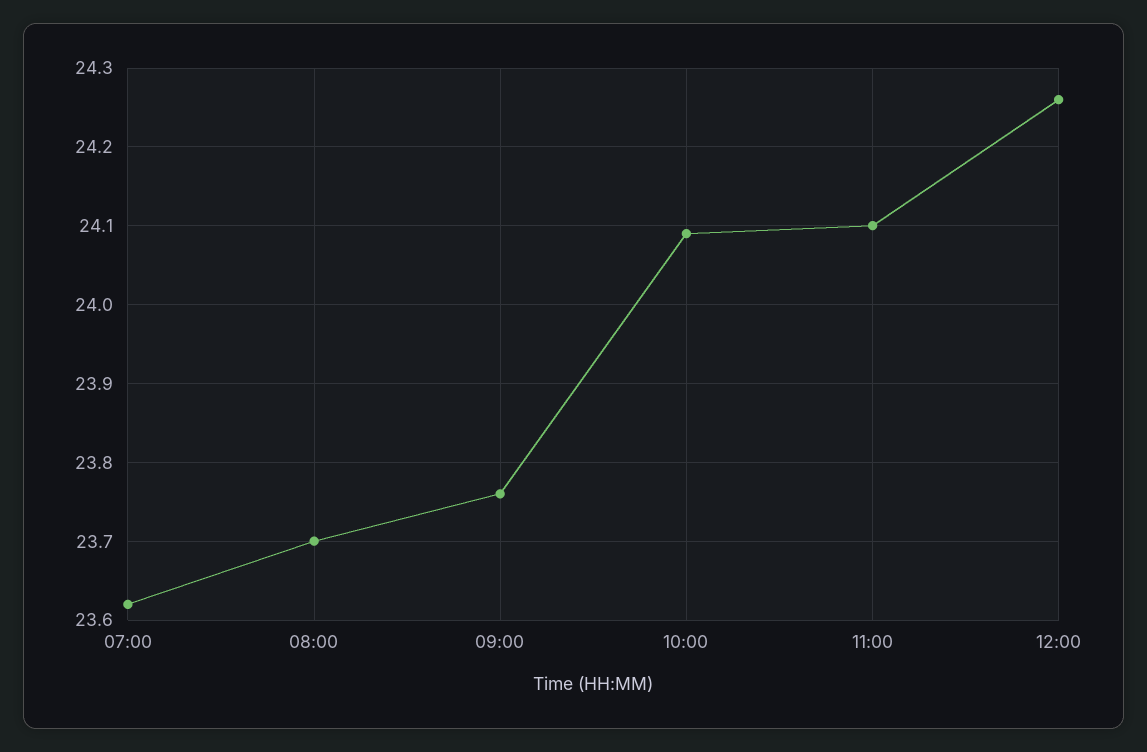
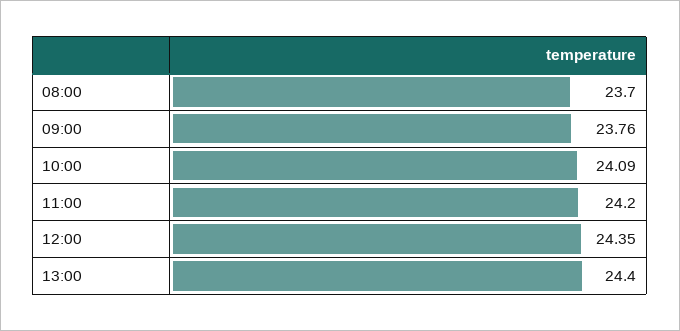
07:00: 23.62 -> none
11:00: 24.1 -> 24.2
12:00: 24.26 -> 24.35
13:00: none -> 24.4

